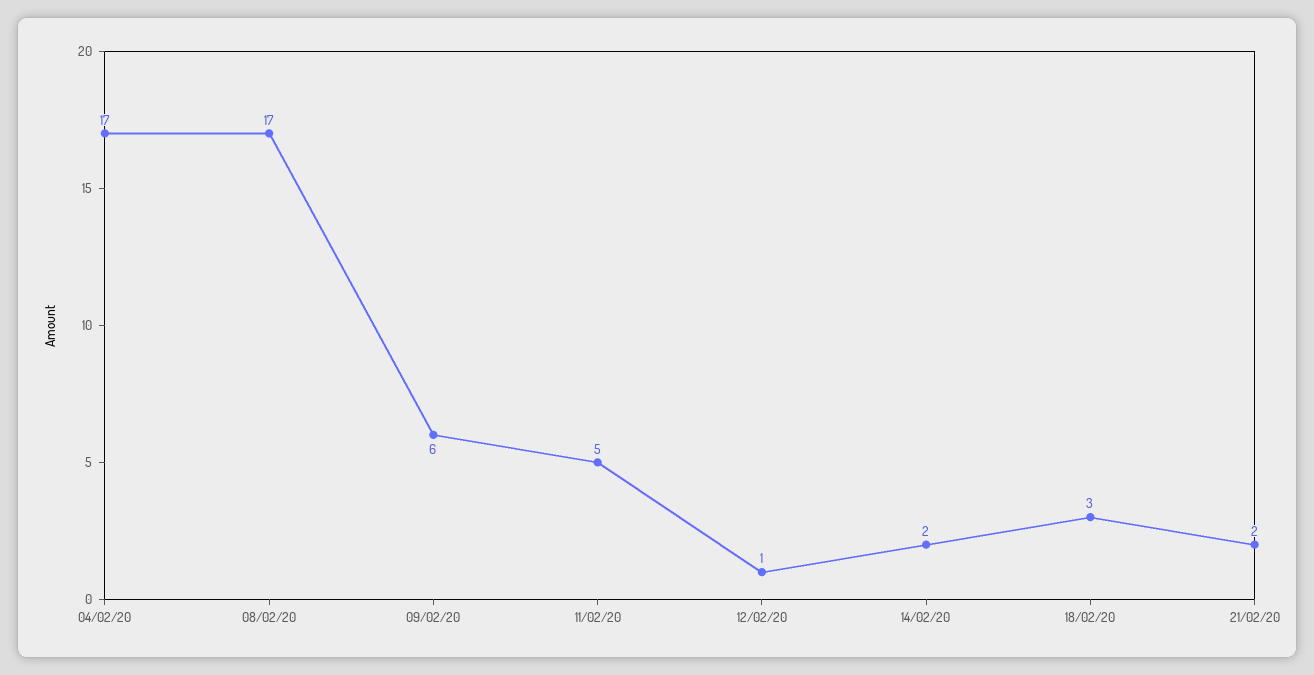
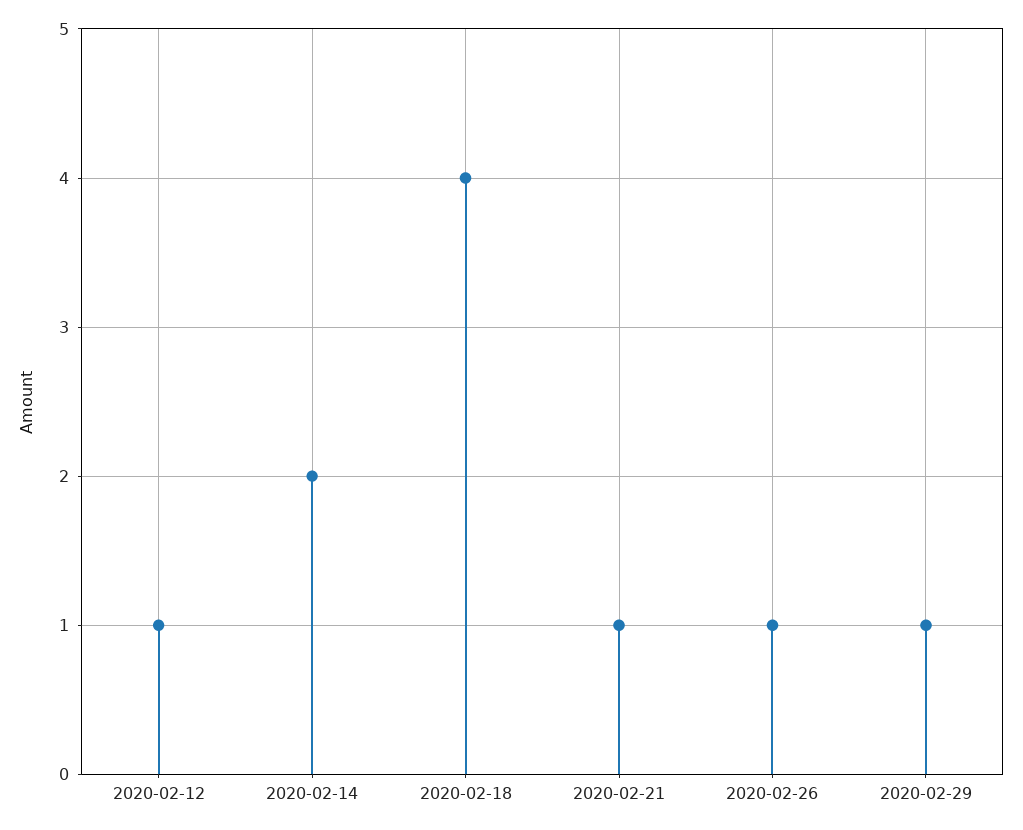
04/02/20: 17 -> none
08/02/20: 17 -> none
09/02/20: 6 -> none
11/02/20: 5 -> none
18/02/20: 3 -> 4
21/02/20: 2 -> 1
2020-02-26: none -> 1
2020-02-29: none -> 1

